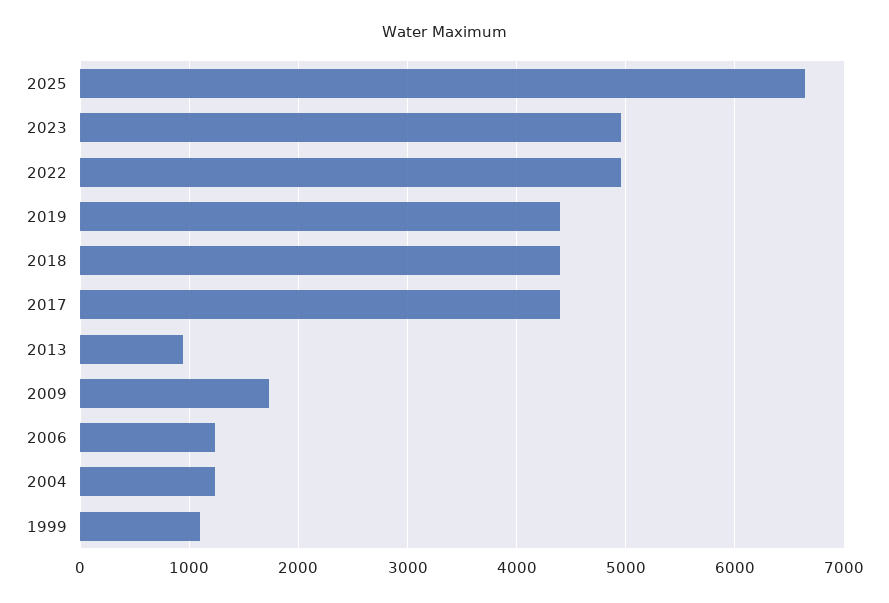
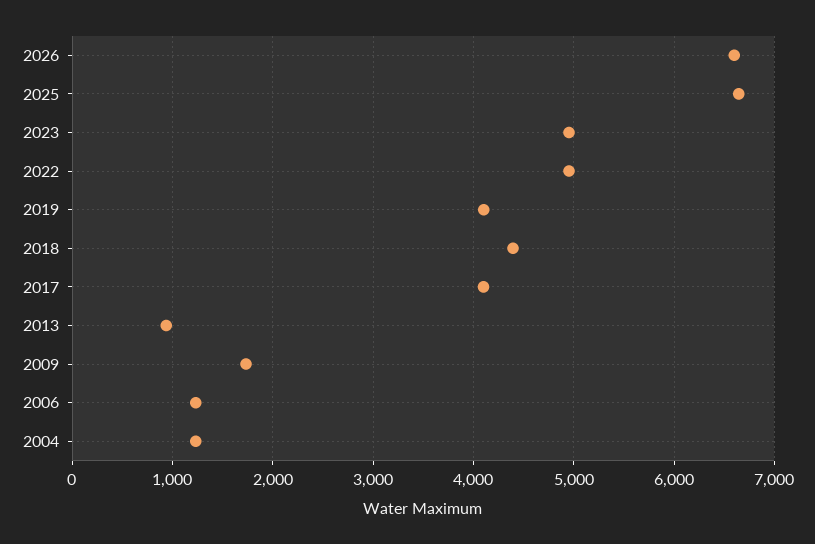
2019: 4400 -> 4100
2017: 4400 -> 4100
1999: 1100 -> none
2026: none -> 6600

